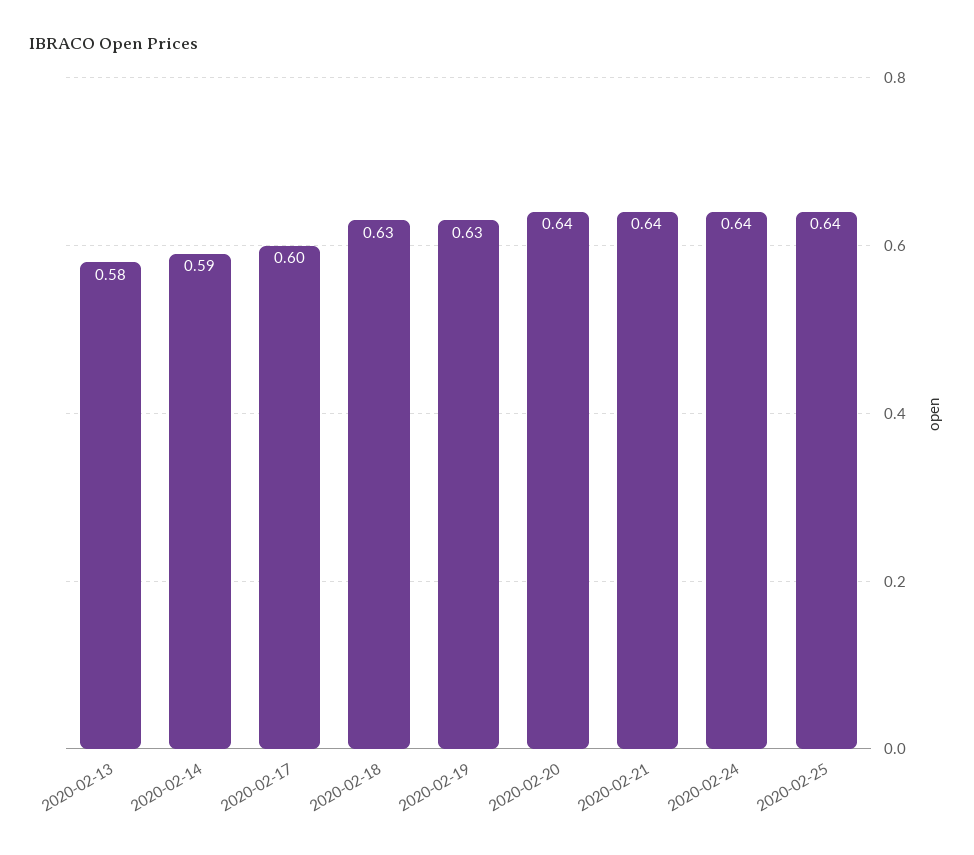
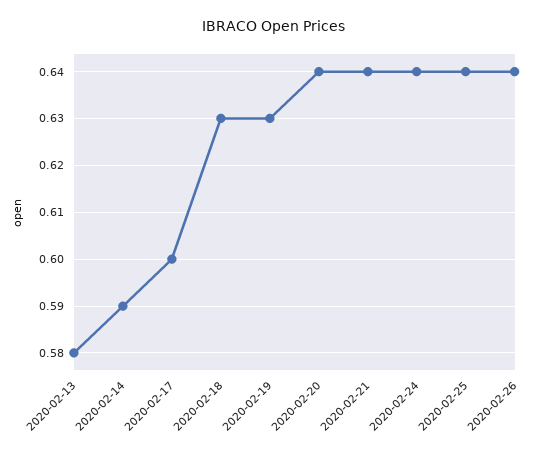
2020-02-26: none -> 0.64

